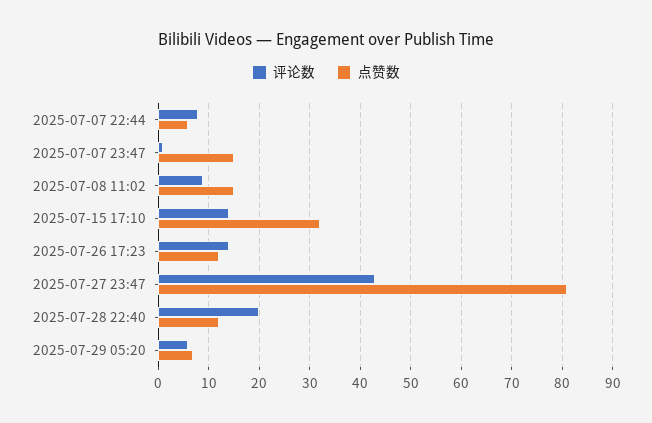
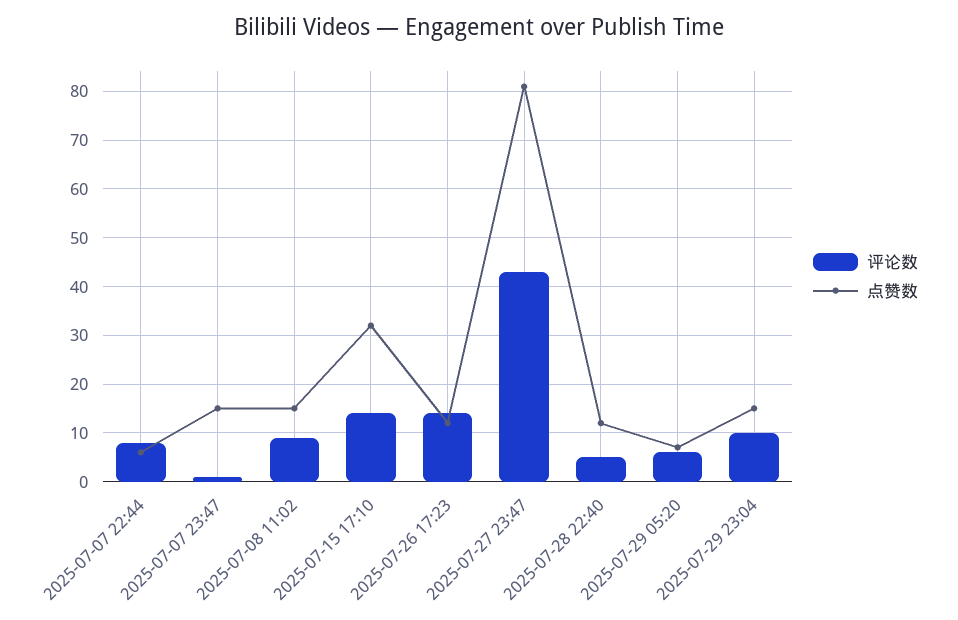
评论数, 2025-07-28 22:40: 20 -> 5
评论数, 2025-07-29 23:04: none -> 10
点赞数, 2025-07-29 23:04: none -> 15

